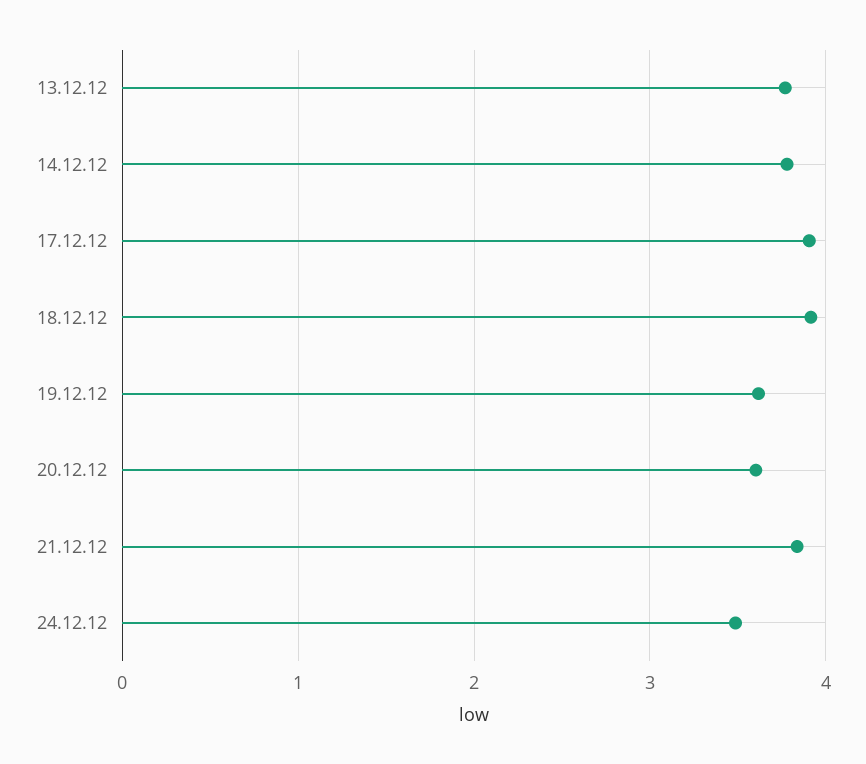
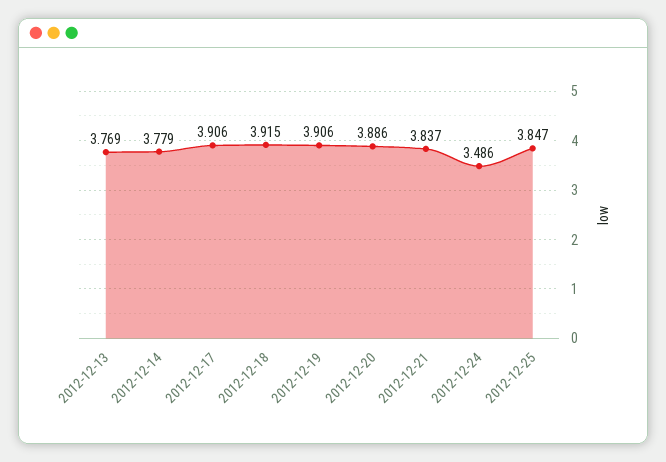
19.12.12: 3.6 -> 3.906
20.12.12: 3.6 -> 3.886
2012-12-25: none -> 3.847

